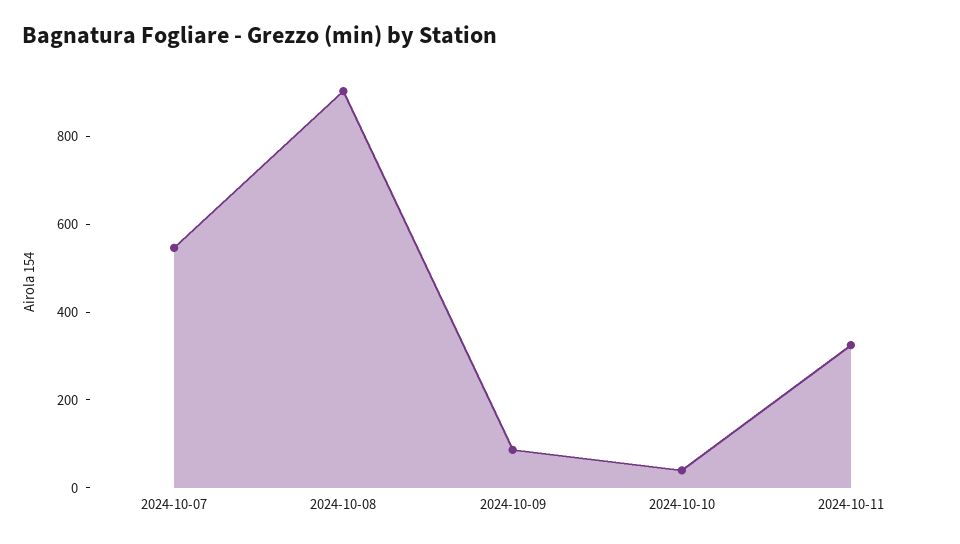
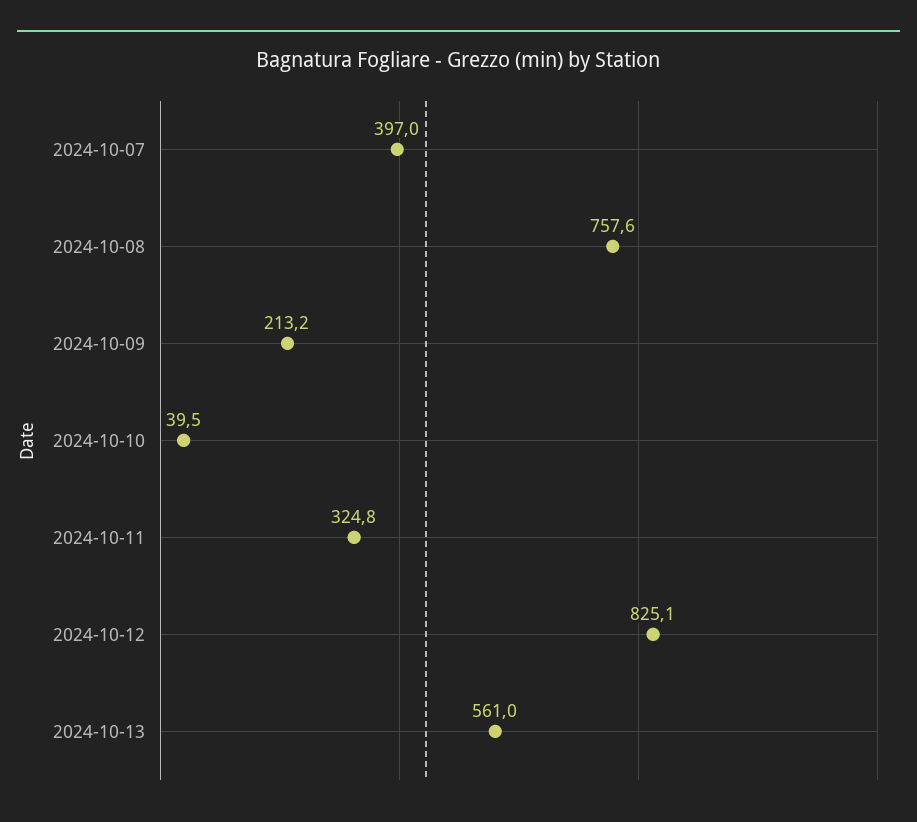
2024-10-07: 550 -> 397
2024-10-08: 900 -> 757.6
2024-10-09: 100 -> 213.2
2024-10-12: none -> 825.1
2024-10-13: none -> 561

